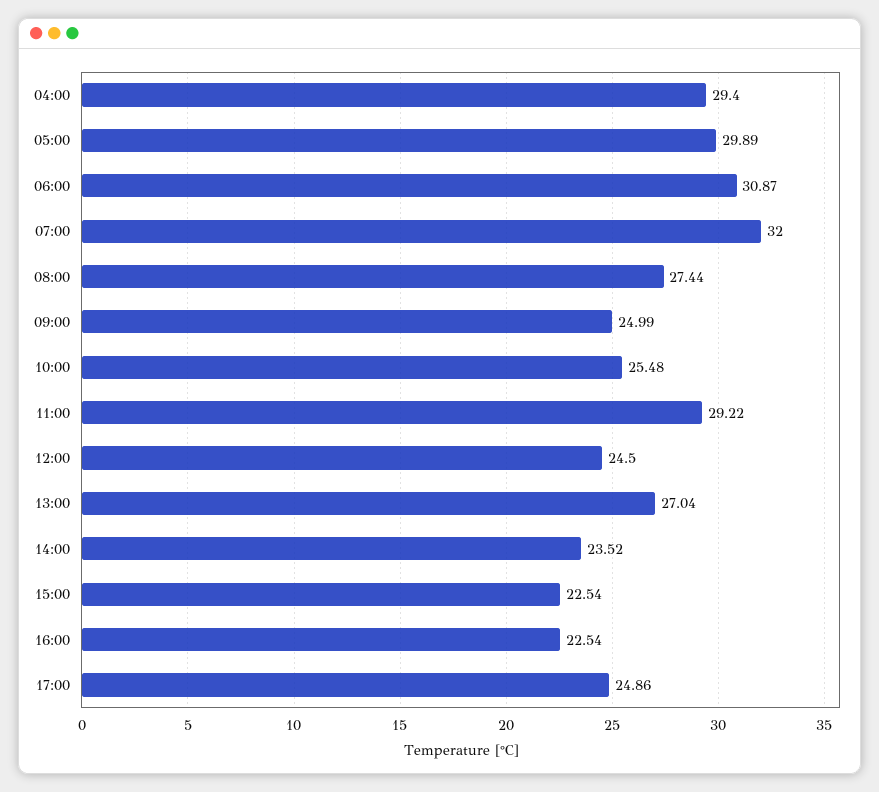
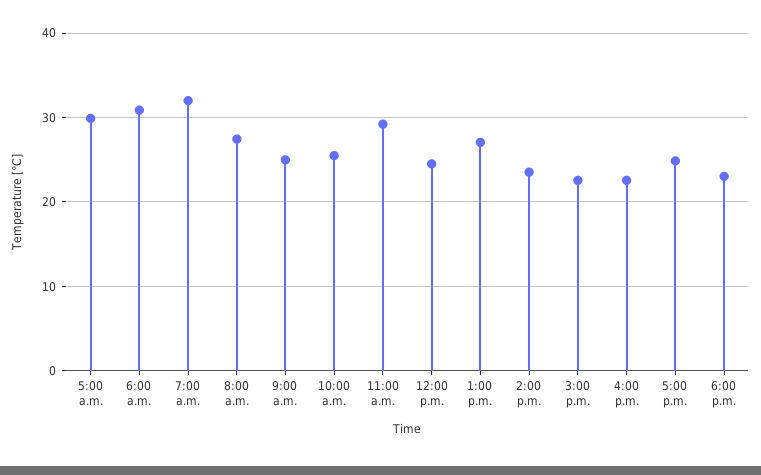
04:00: 29.4 -> none
6:00 p.m.: none -> 23

